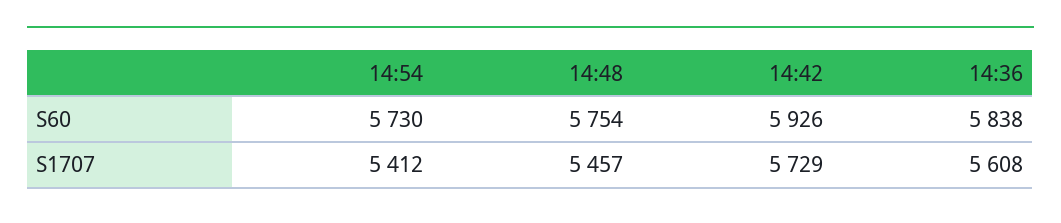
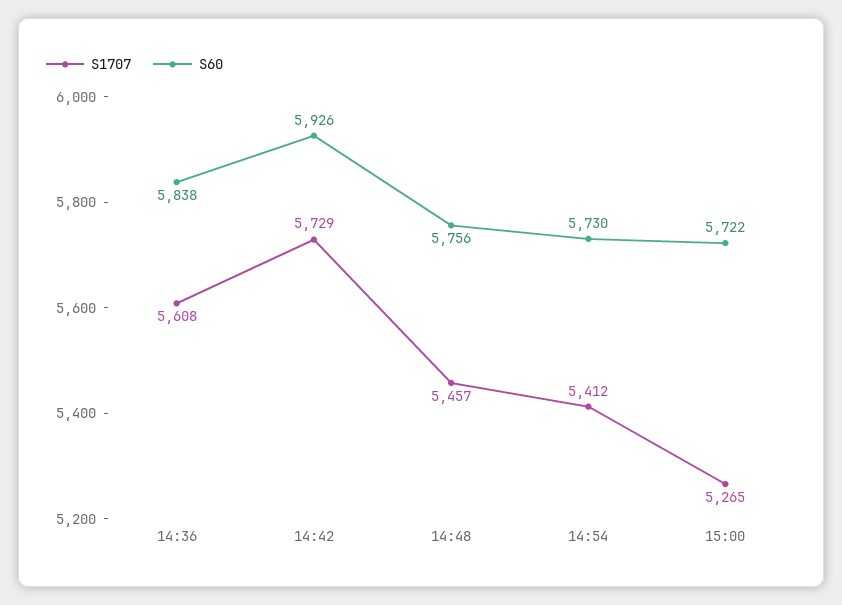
S60, 14:48: 5754 -> 5756
S1707, 15:00: none -> 5265
S60, 15:00: none -> 5722

